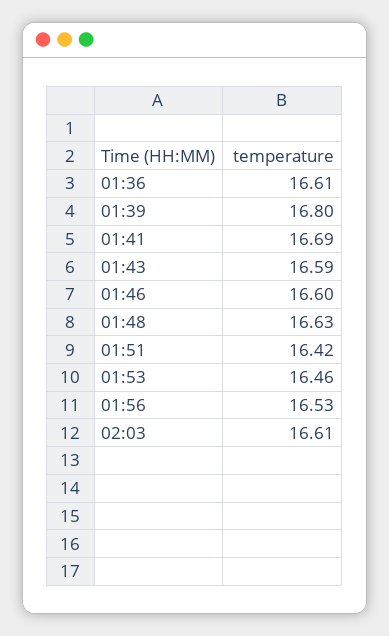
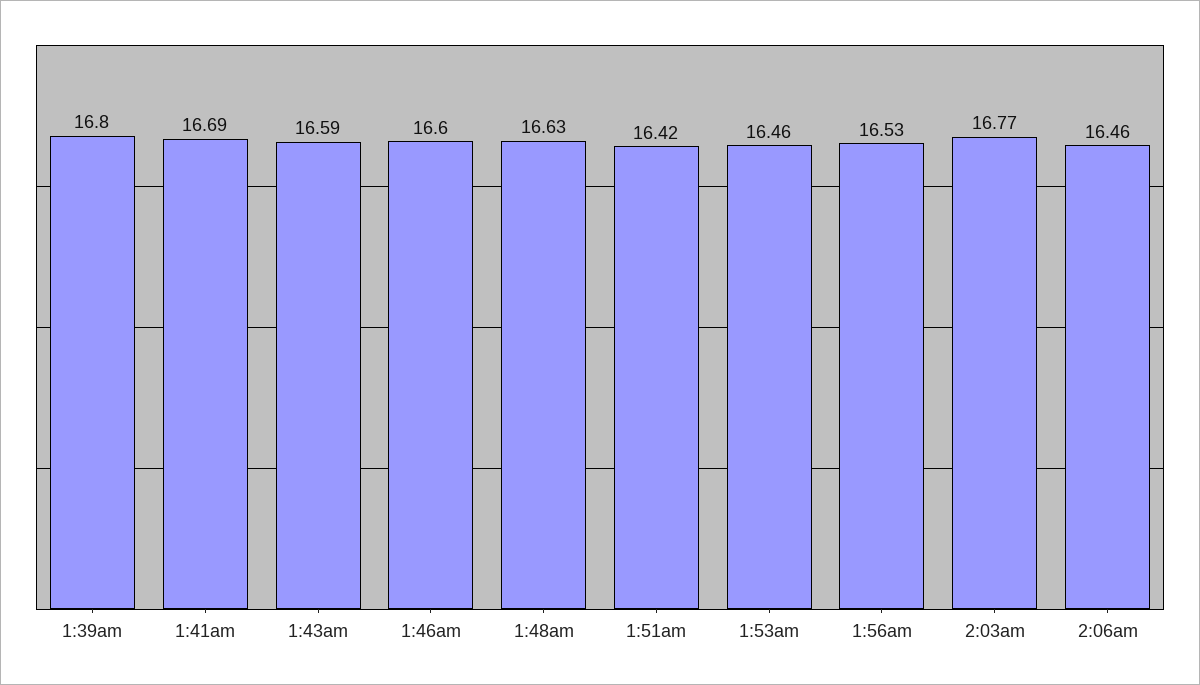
01:36: 16.61 -> none
02:03: 16.61 -> 16.77
2:06am: none -> 16.46

